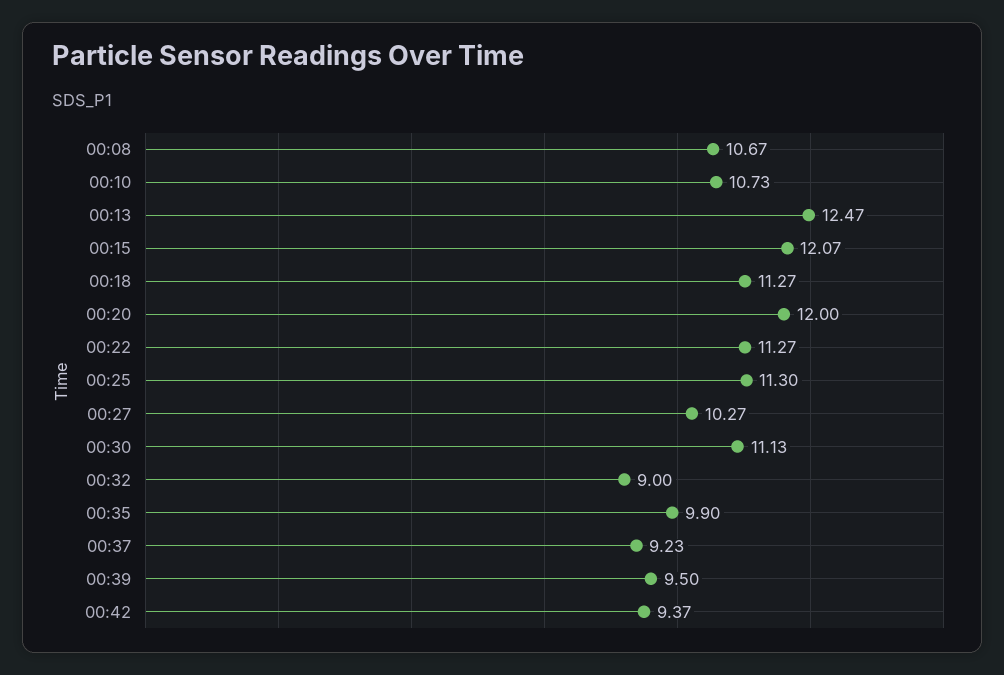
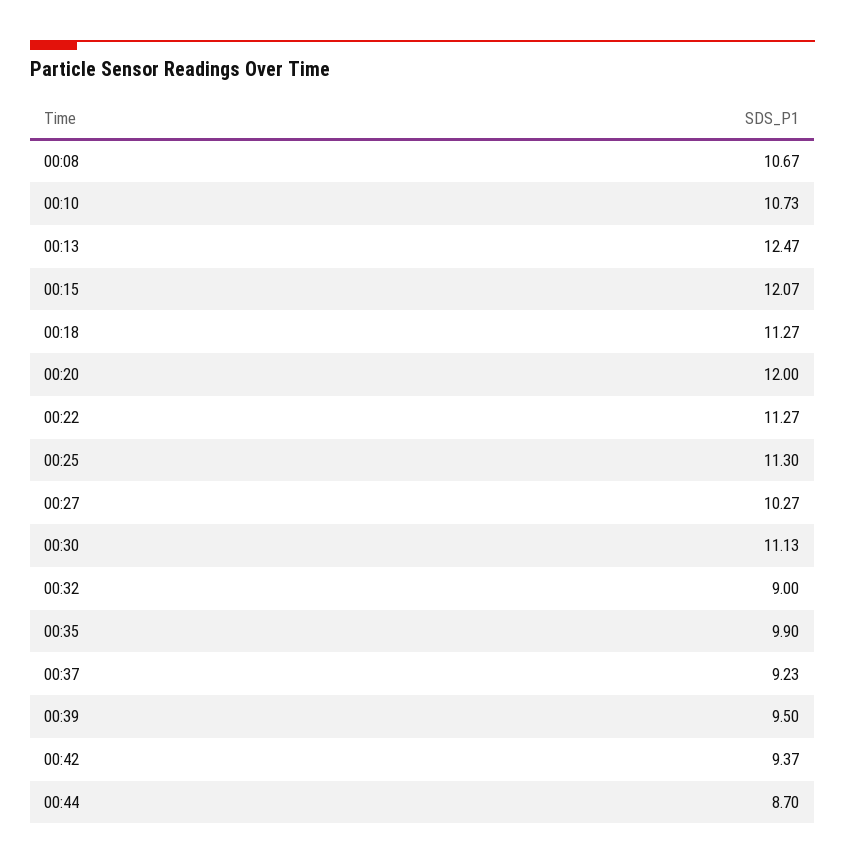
00:44: none -> 8.7

